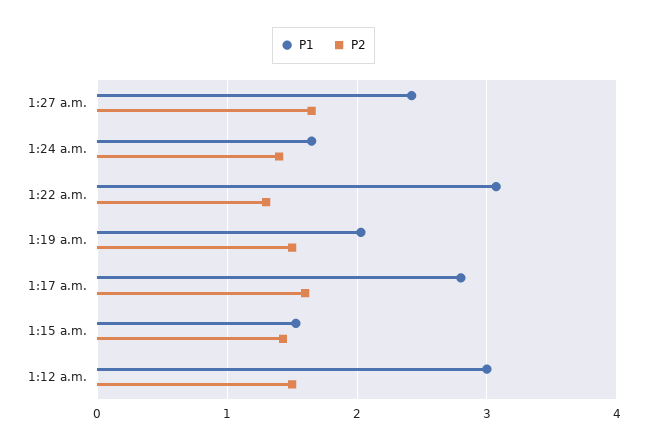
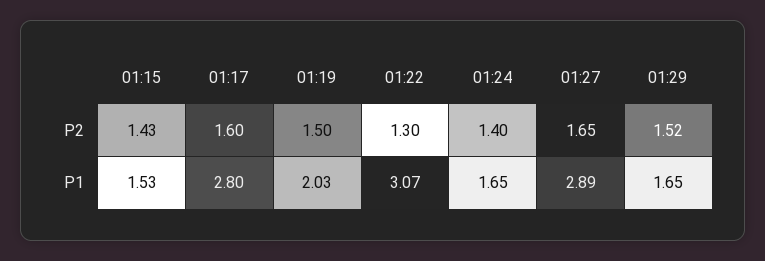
P1, 1:27 a.m.: 2.4 -> 2.89
P1, 1:12 a.m.: 3 -> none
P2, 1:12 a.m.: 1.5 -> none
P2, 01:29: none -> 1.52
P1, 01:29: none -> 1.65

